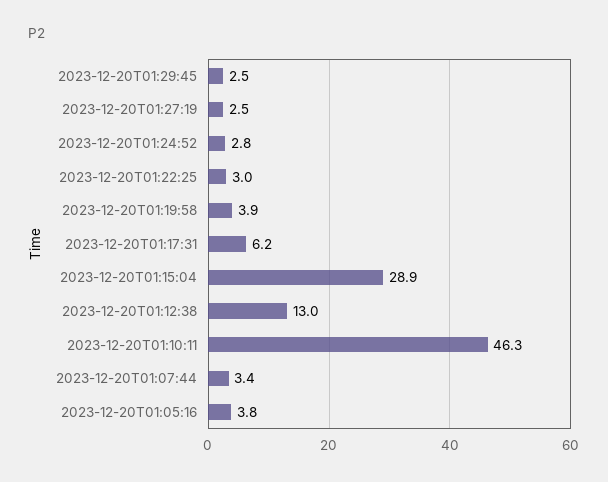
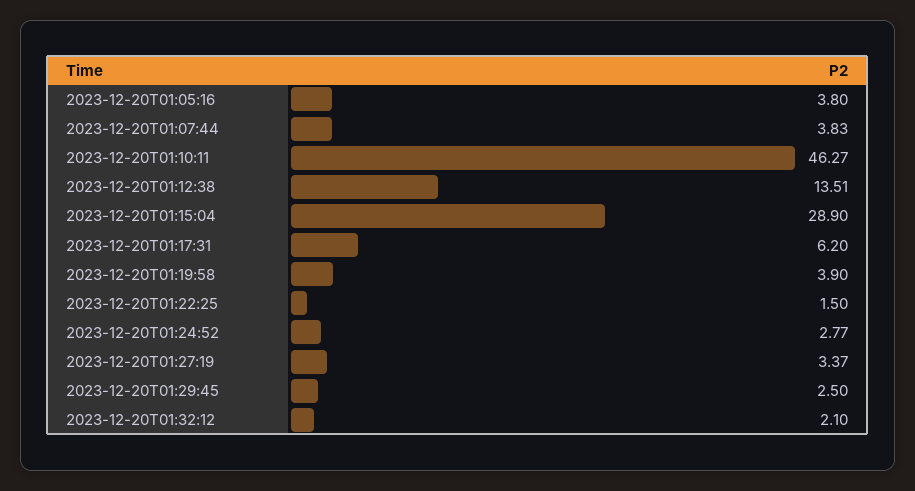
2023-12-20T01:27:19: 2.5 -> 3.37
2023-12-20T01:22:25: 3 -> 1.5
2023-12-20T01:12:38: 13 -> 13.51
2023-12-20T01:07:44: 3.4 -> 3.83
2023-12-20T01:32:12: none -> 2.1

